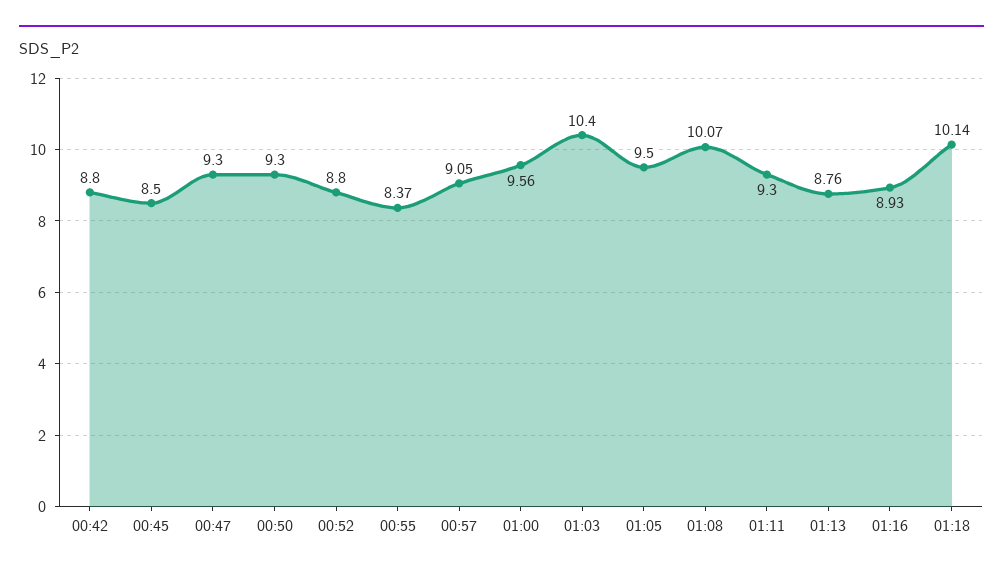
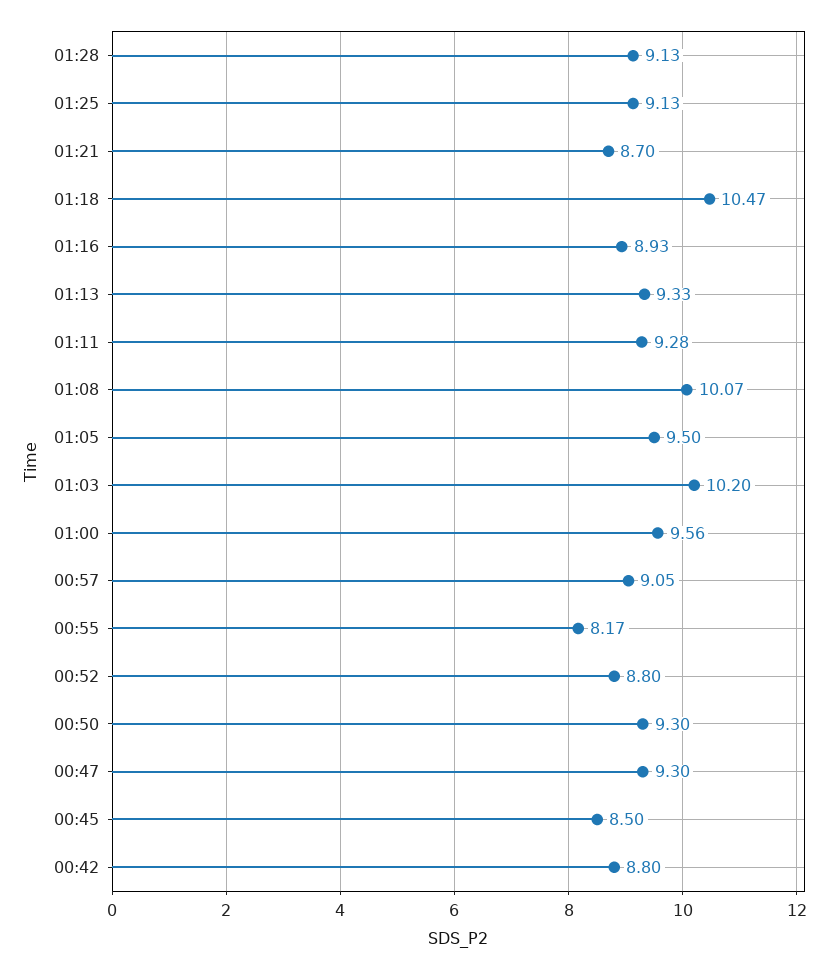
00:55: 8.37 -> 8.17
01:03: 10.4 -> 10.2
01:11: 9.3 -> 9.28
01:13: 8.76 -> 9.33
01:18: 10.14 -> 10.47
01:28: none -> 9.13
01:25: none -> 9.13
01:21: none -> 8.7

